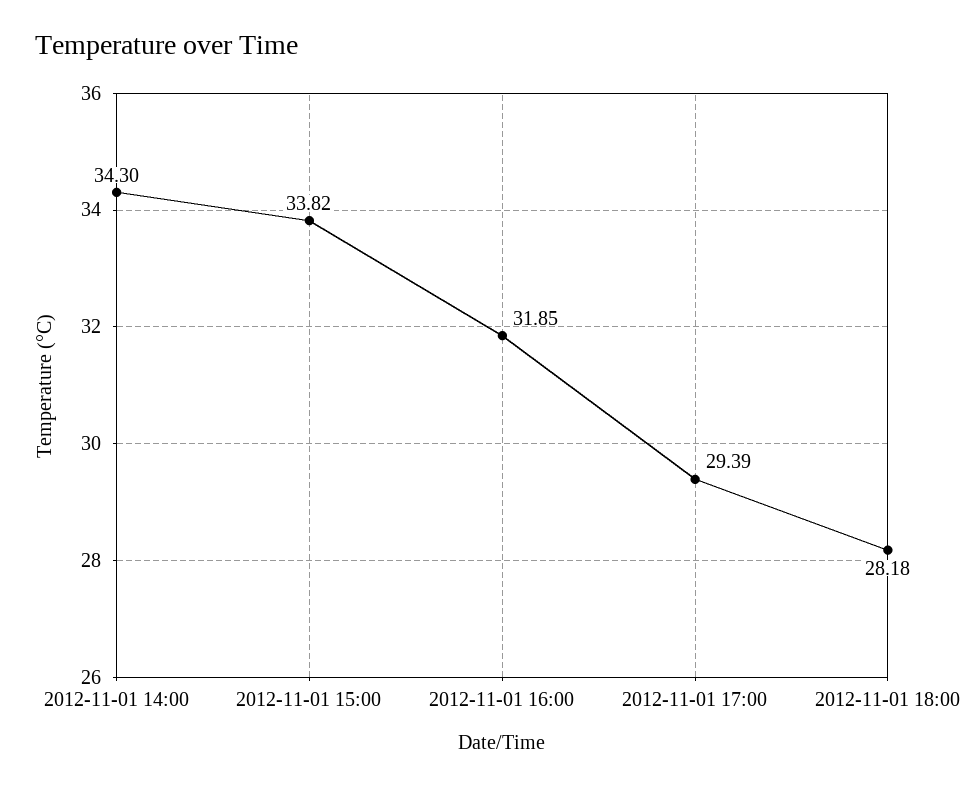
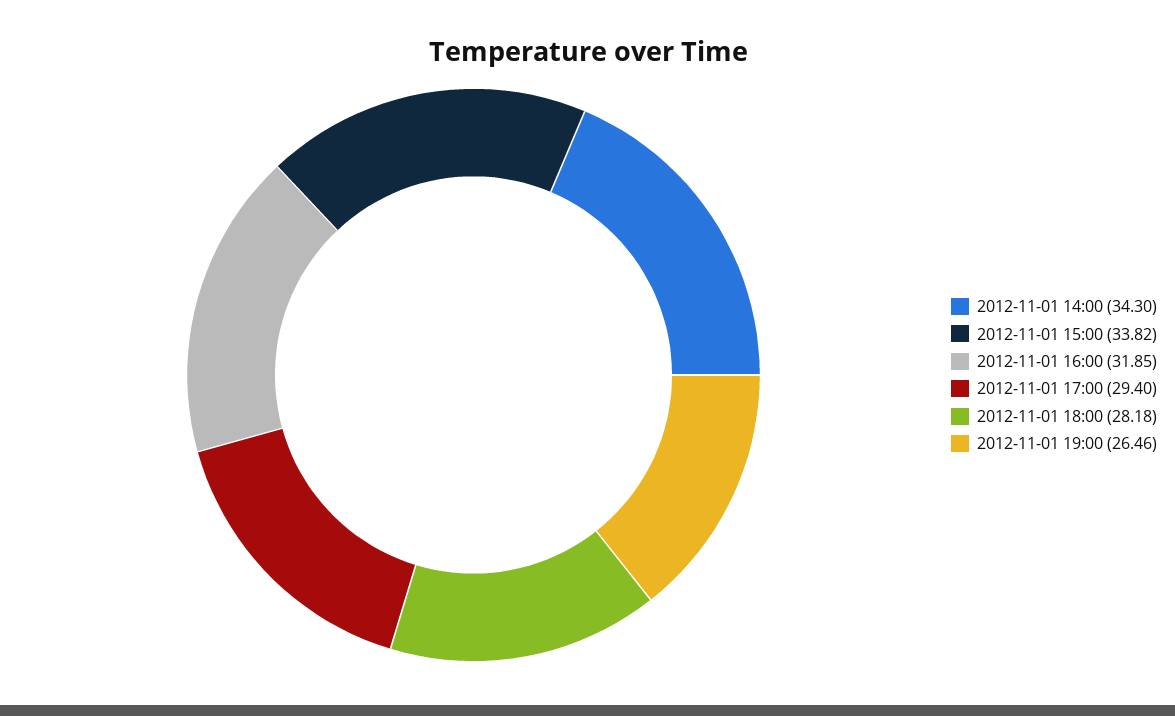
2012-11-01 17:00: 29.39 -> 29.4
2012-11-01 19:00: none -> 26.46

